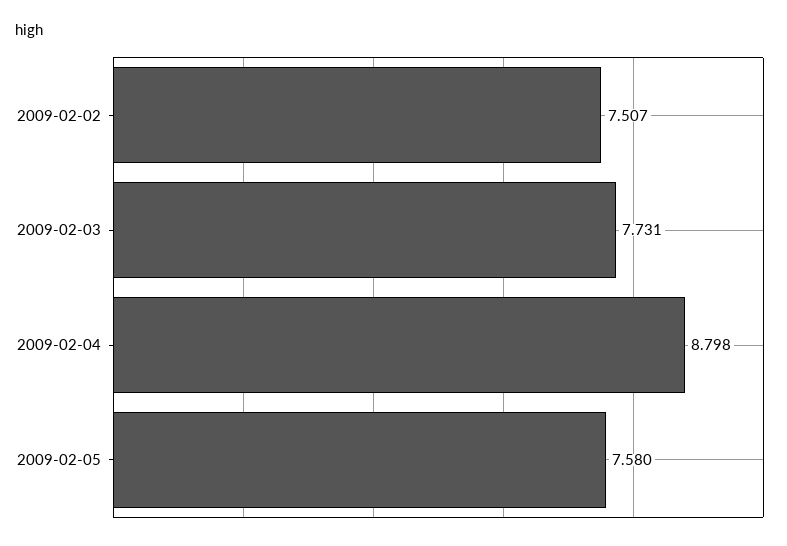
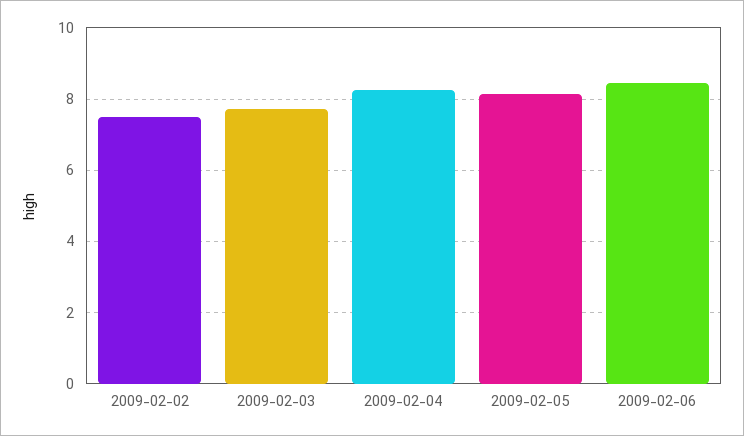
2009-02-04: 8.798 -> 8.2
2009-02-05: 7.58 -> 8.2
2009-02-06: none -> 8.4

